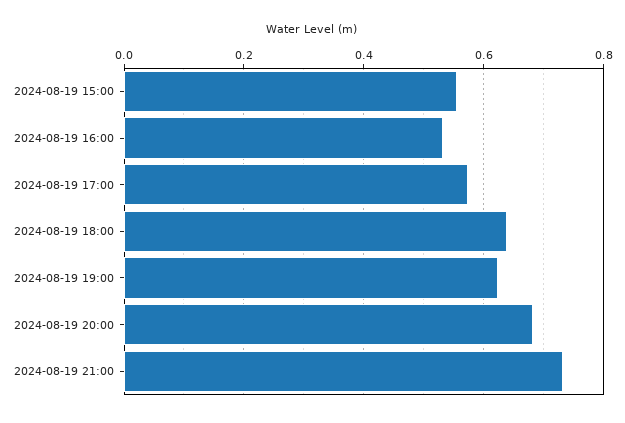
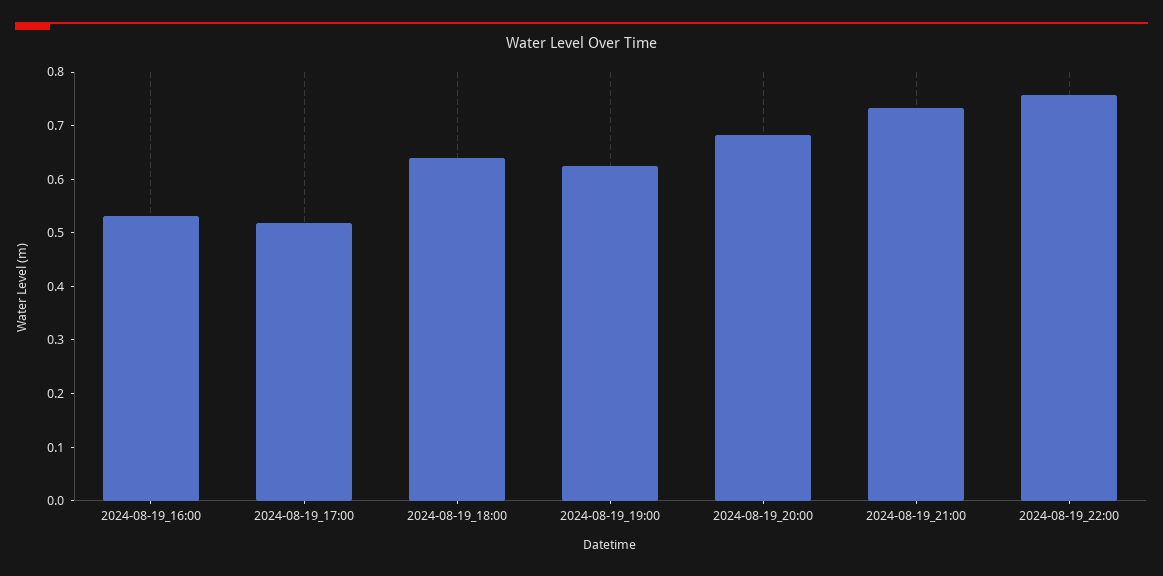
2024-08-19 15:00: 0.56 -> none
2024-08-19 17:00: 0.58 -> 0.52
2024-08-19_22:00: none -> 0.76

